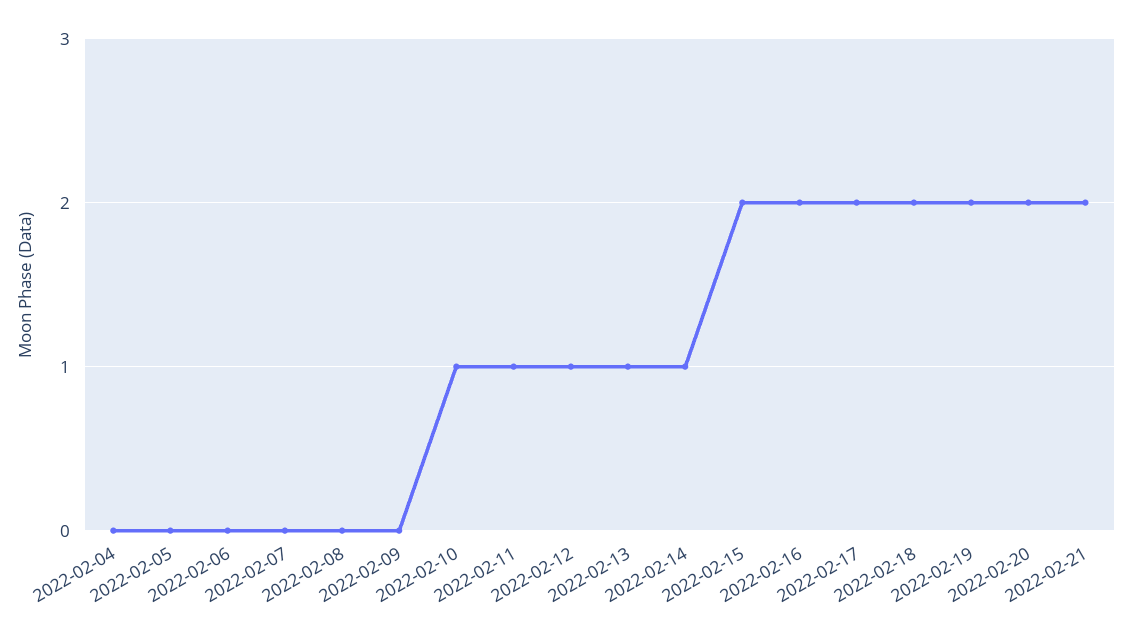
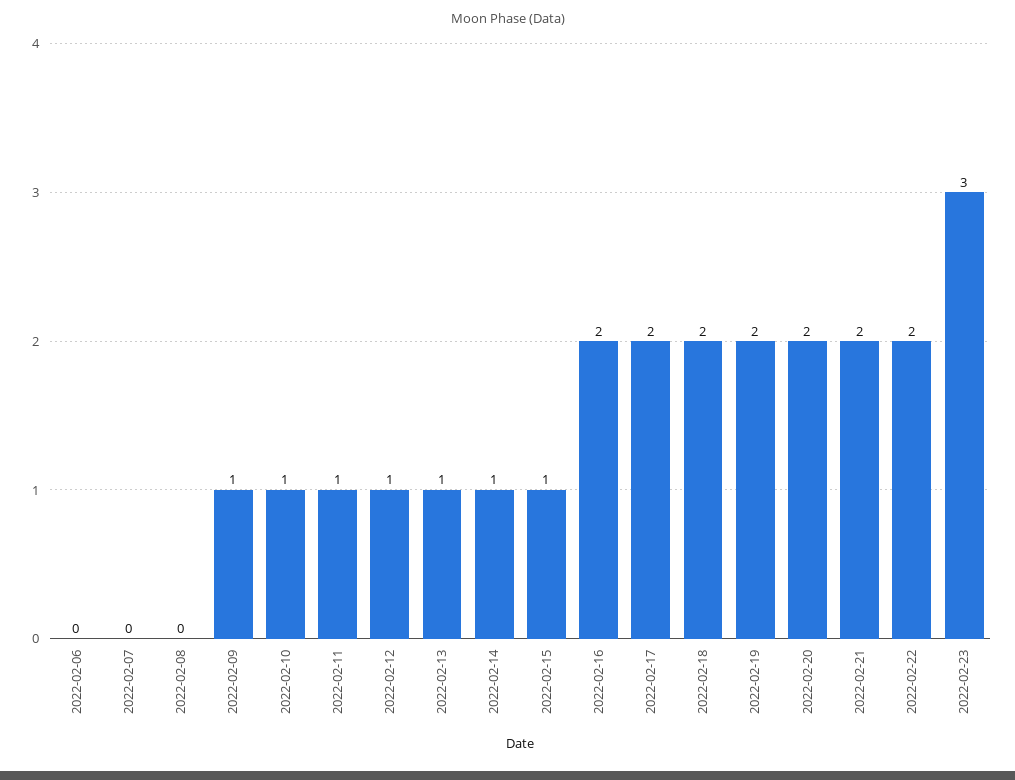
2022-02-04: 0 -> none
2022-02-05: 0 -> none
2022-02-09: 0 -> 1
2022-02-15: 2 -> 1
2022-02-22: none -> 2
2022-02-23: none -> 3

